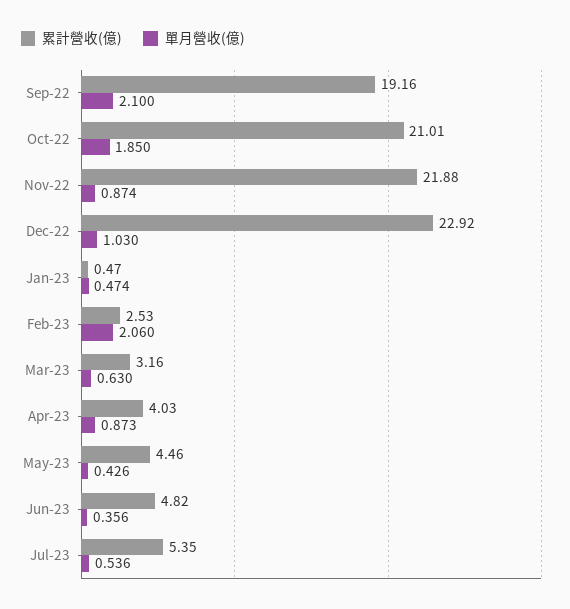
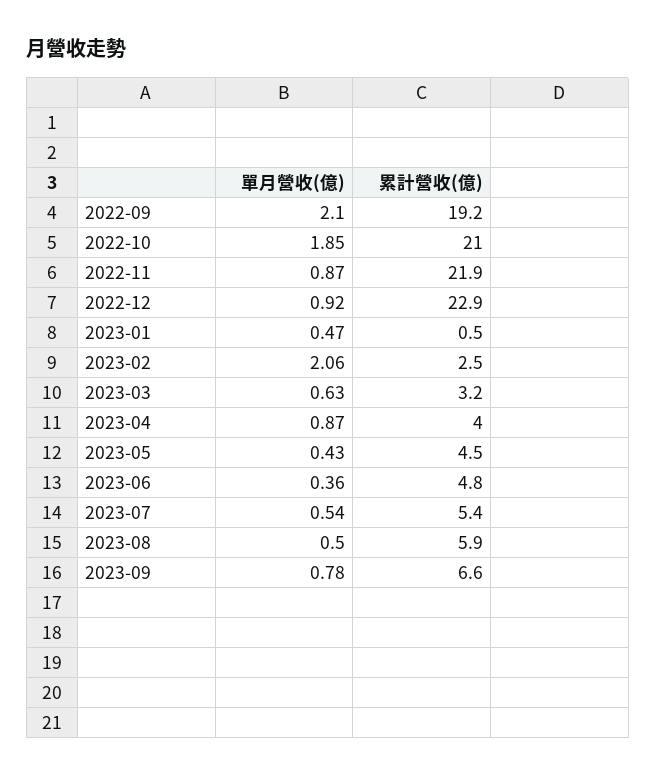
單月營收(億), Dec-22: 1.03 -> 0.92
單月營收(億), 2023-08: none -> 0.5
累計營收(億), 2023-08: none -> 5.9
單月營收(億), 2023-09: none -> 0.78
累計營收(億), 2023-09: none -> 6.6

